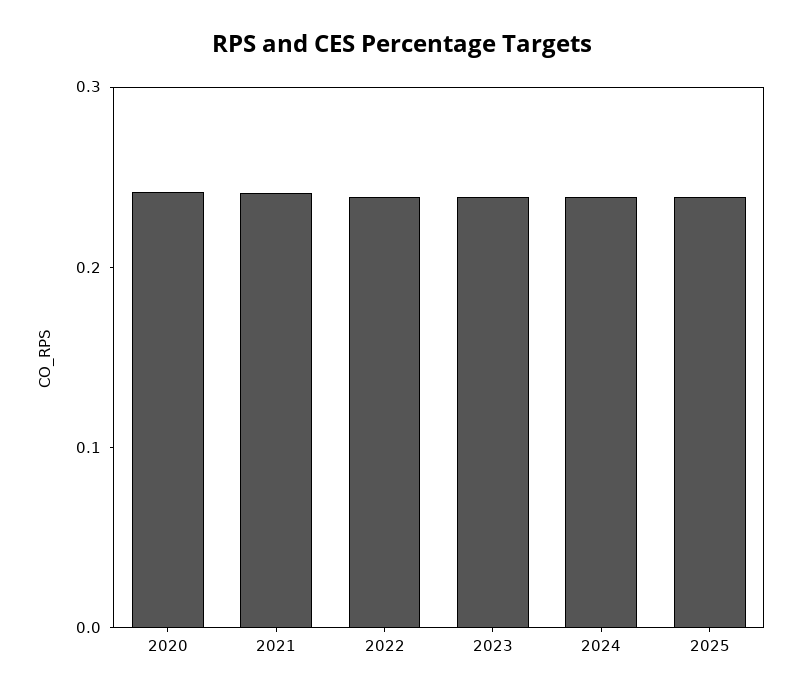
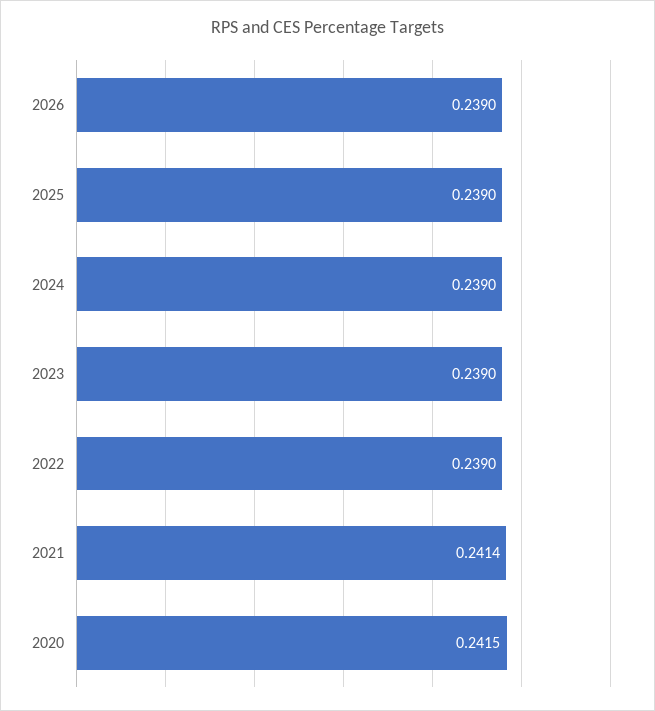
2026: none -> 0.239

